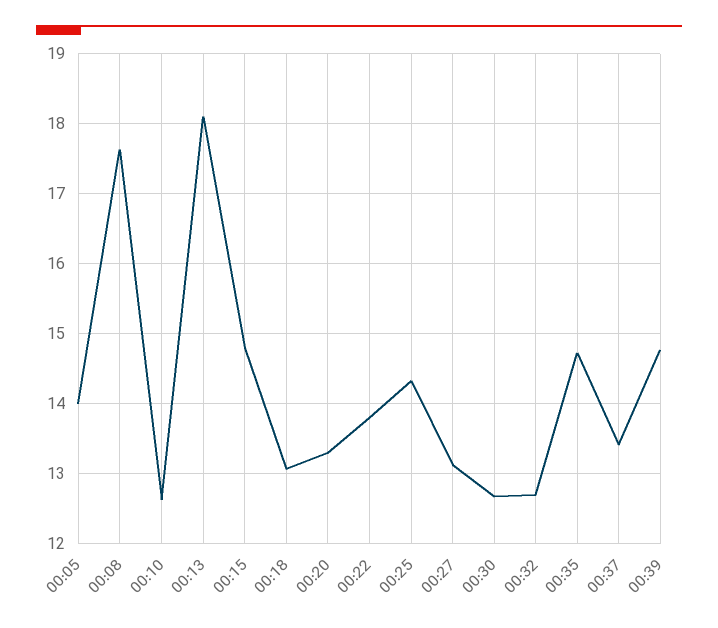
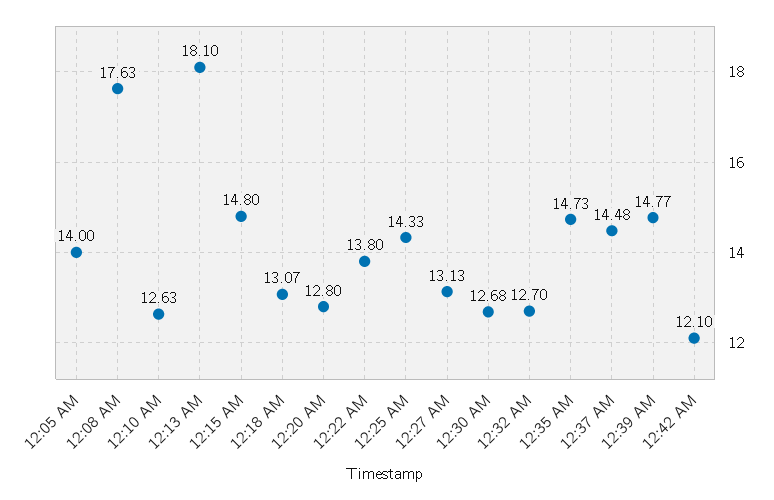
00:20: 13.3 -> 12.8
00:37: 13.4 -> 14.48
12:42 AM: none -> 12.1

